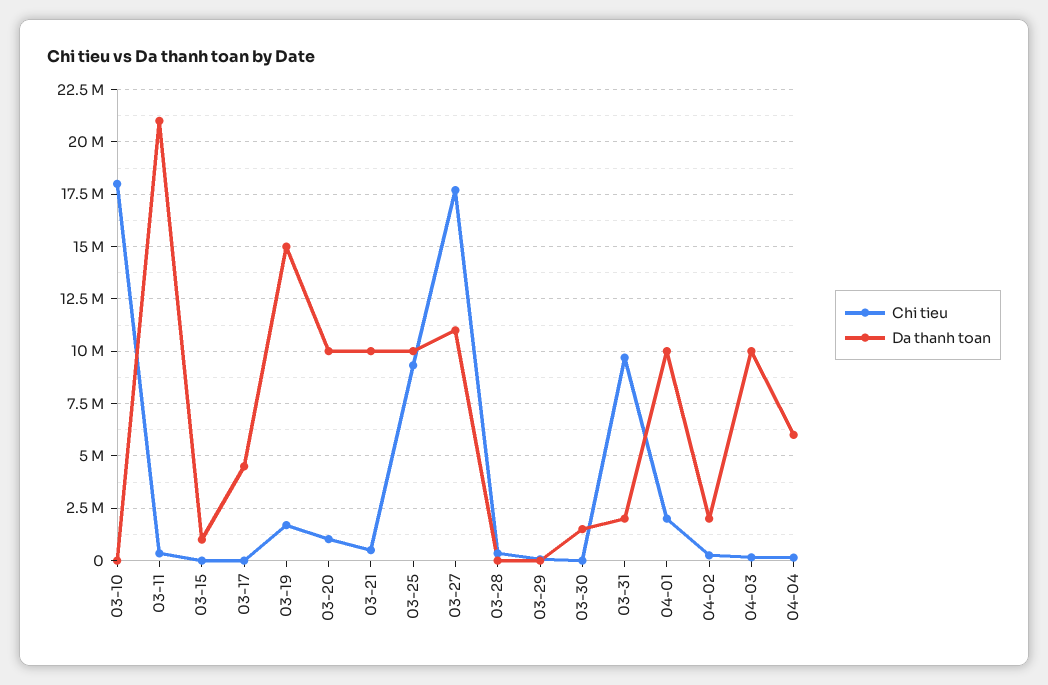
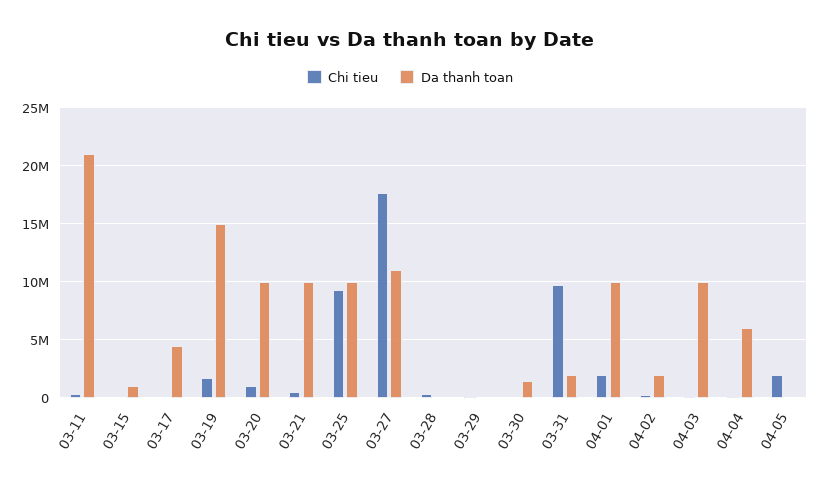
Chi tieu, 03-10: 18000000 -> none
Da thanh toan, 03-10: 0 -> none
Chi tieu, 04-05: none -> 2000000
Da thanh toan, 04-05: none -> 0

